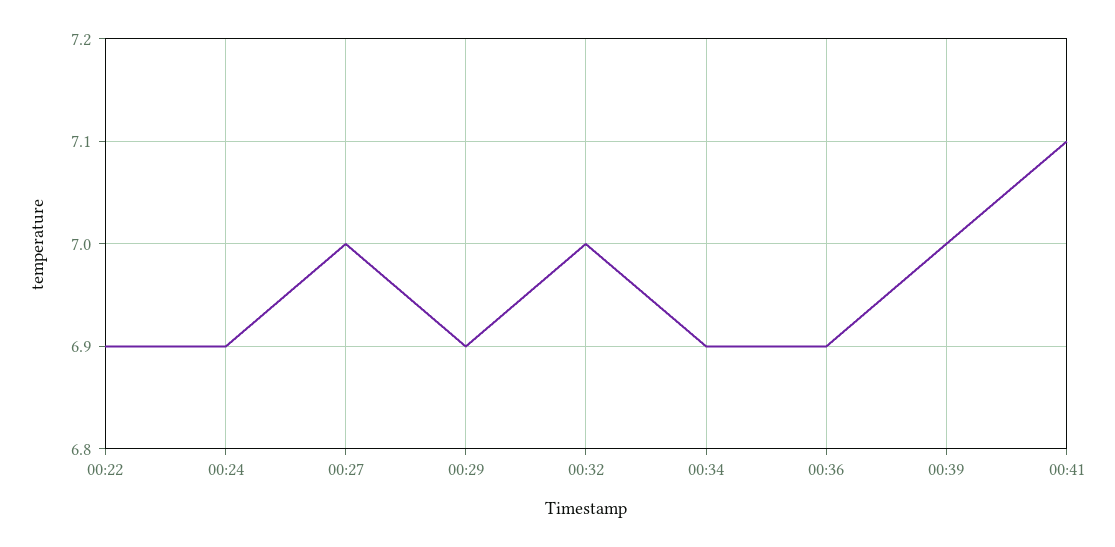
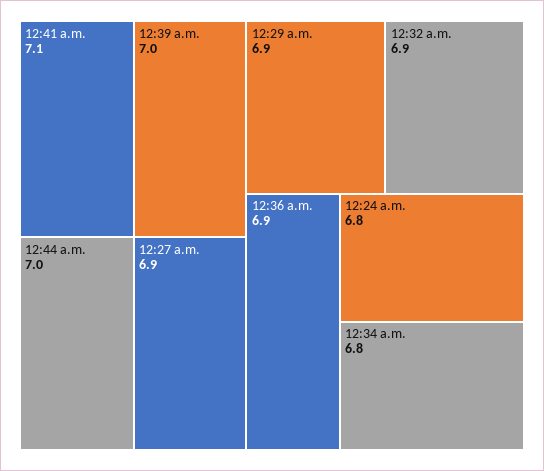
00:22: 6.9 -> none
00:24: 6.9 -> 6.8
00:27: 7 -> 6.9
00:32: 7 -> 6.9
00:34: 6.9 -> 6.8
12:44 a.m.: none -> 7

